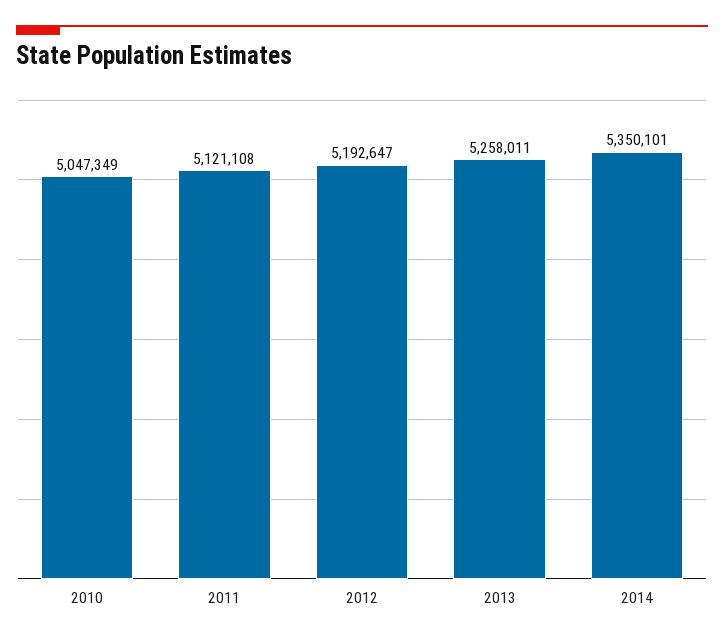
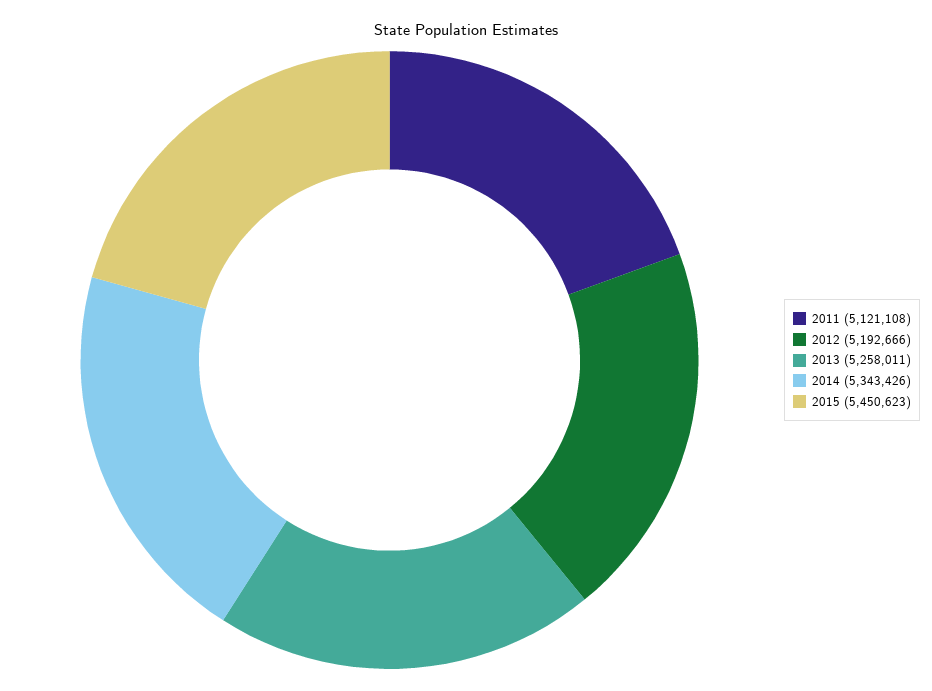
2010: 5047349 -> none
2012: 5192647 -> 5192666
2014: 5350101 -> 5343426
2015: none -> 5450623

